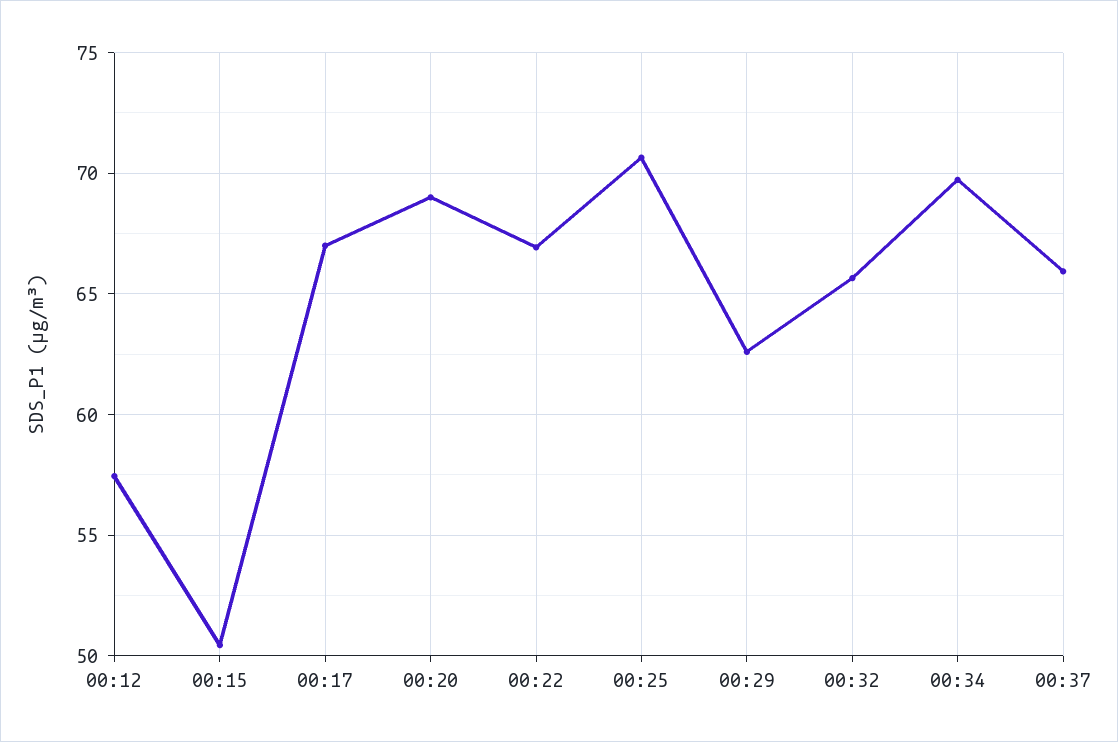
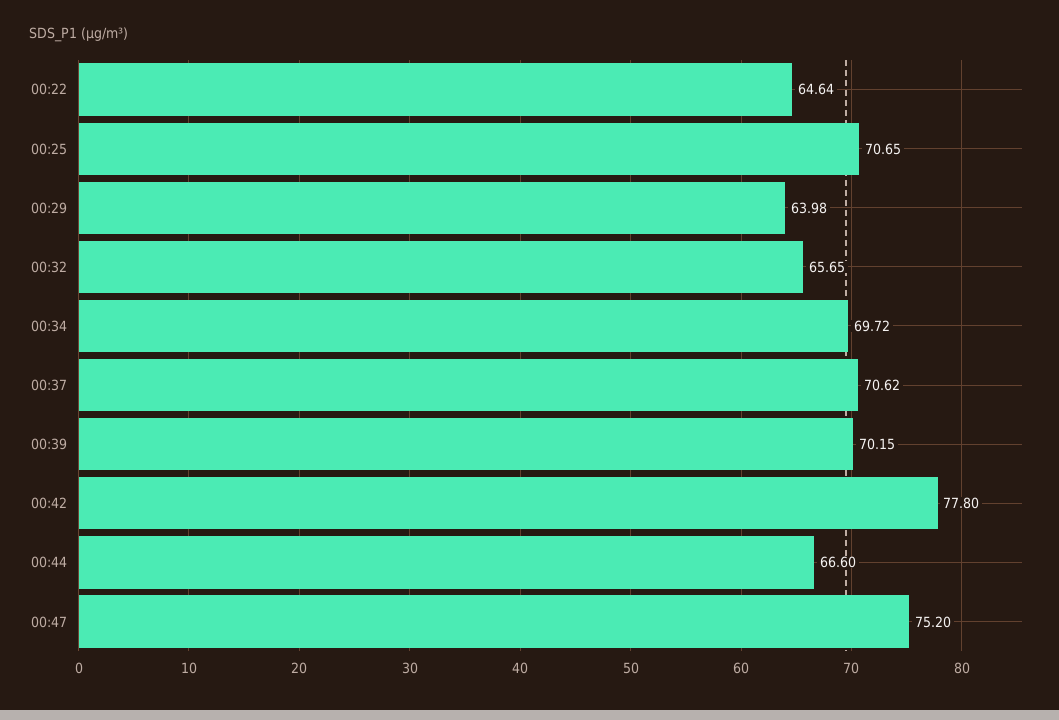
00:12: 57.5 -> none
00:15: 50.5 -> none
00:17: 67 -> none
00:20: 69 -> none
00:22: 67 -> 64.64
00:29: 62.5 -> 63.98
00:37: 66 -> 70.62
00:39: none -> 70.15
00:42: none -> 77.8
00:44: none -> 66.6
00:47: none -> 75.2

